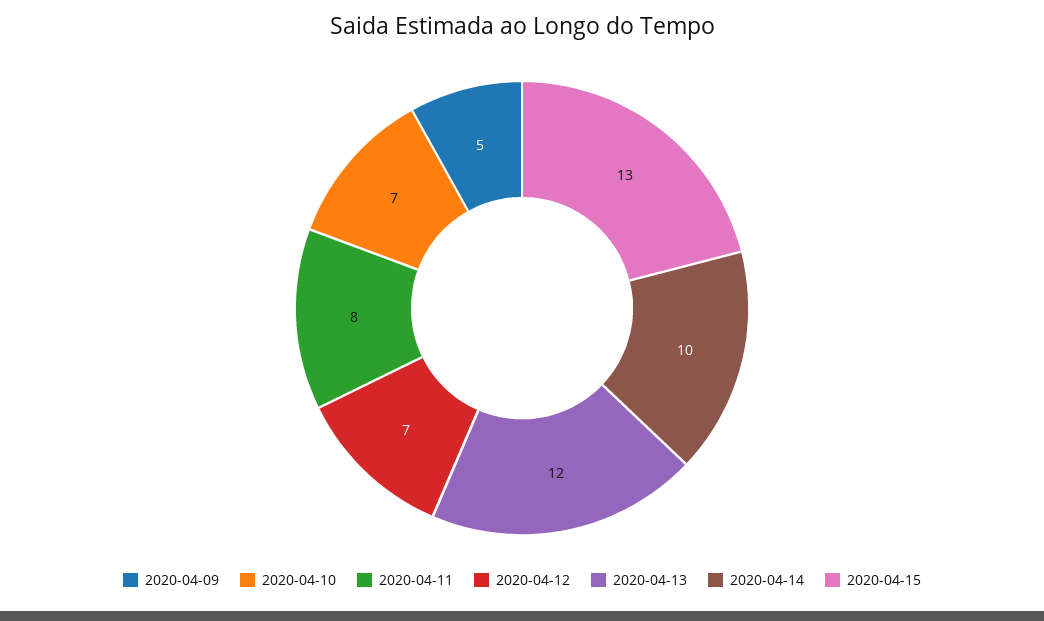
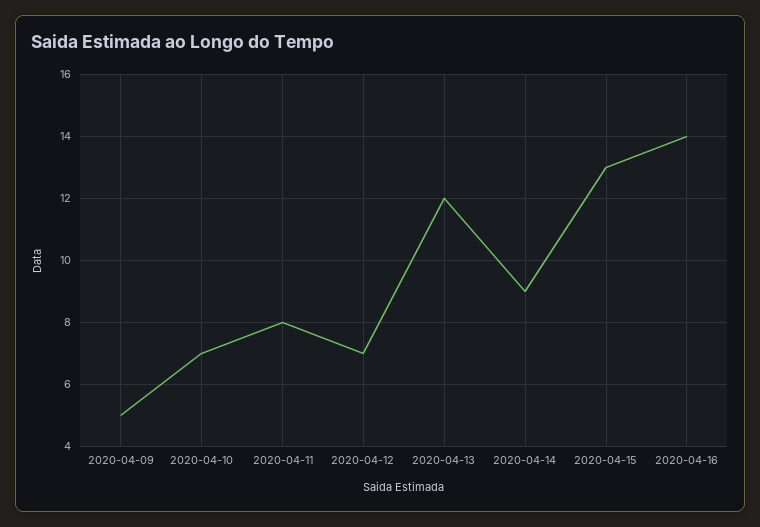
2020-04-14: 10 -> 9
2020-04-16: none -> 14

